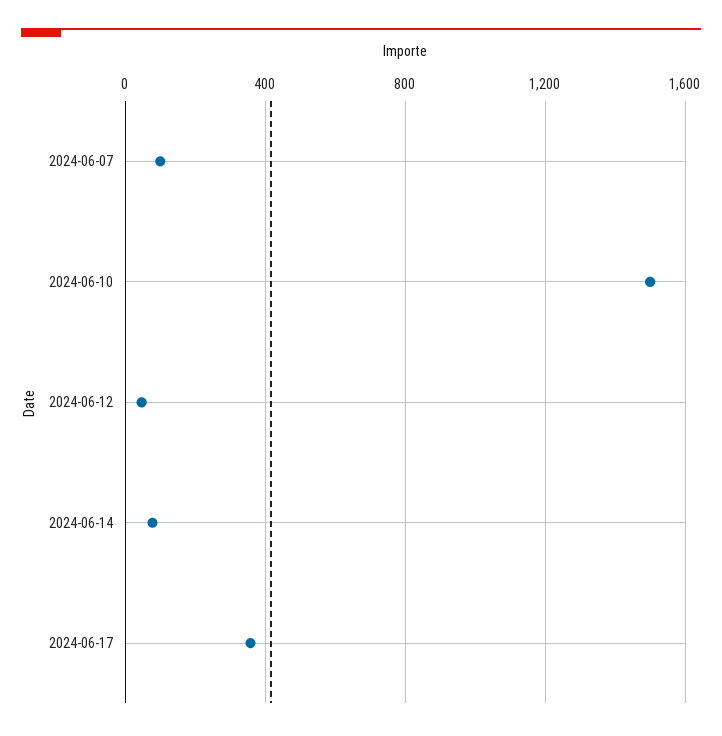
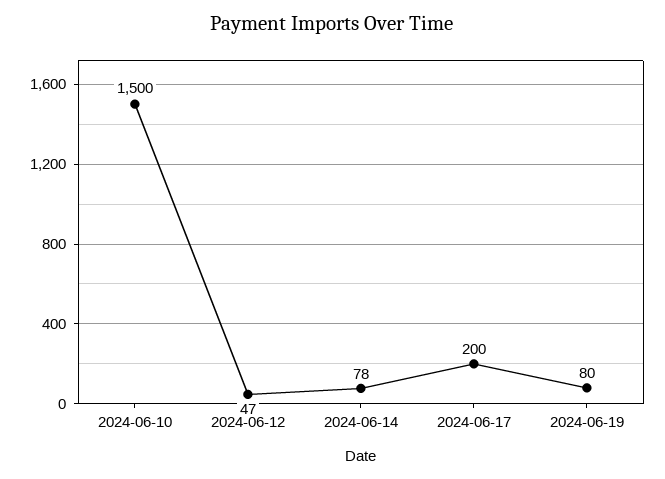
2024-06-07: 100 -> none
2024-06-17: 350 -> 200
2024-06-19: none -> 80

